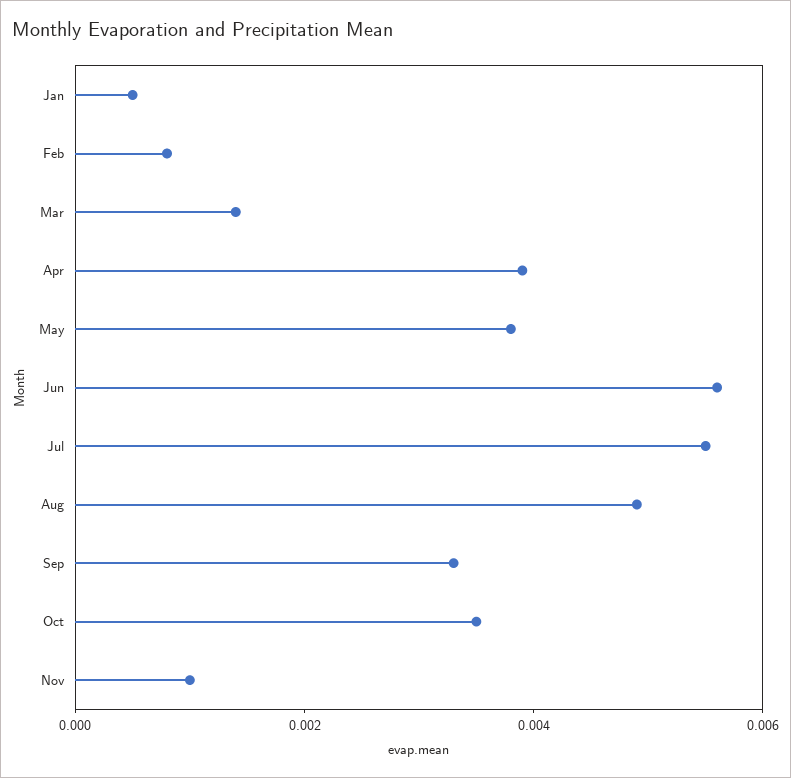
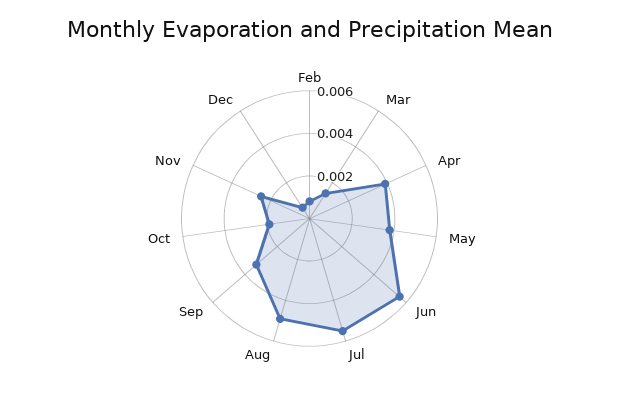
Jan: 0.0005 -> none
Oct: 0.0035 -> 0.002
Nov: 0.001 -> 0.0025
Dec: none -> 0.0005

